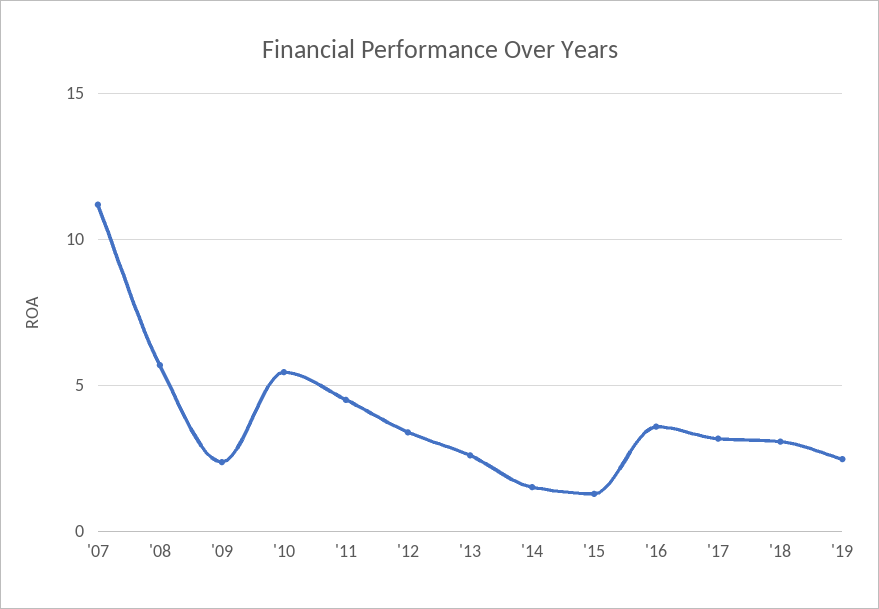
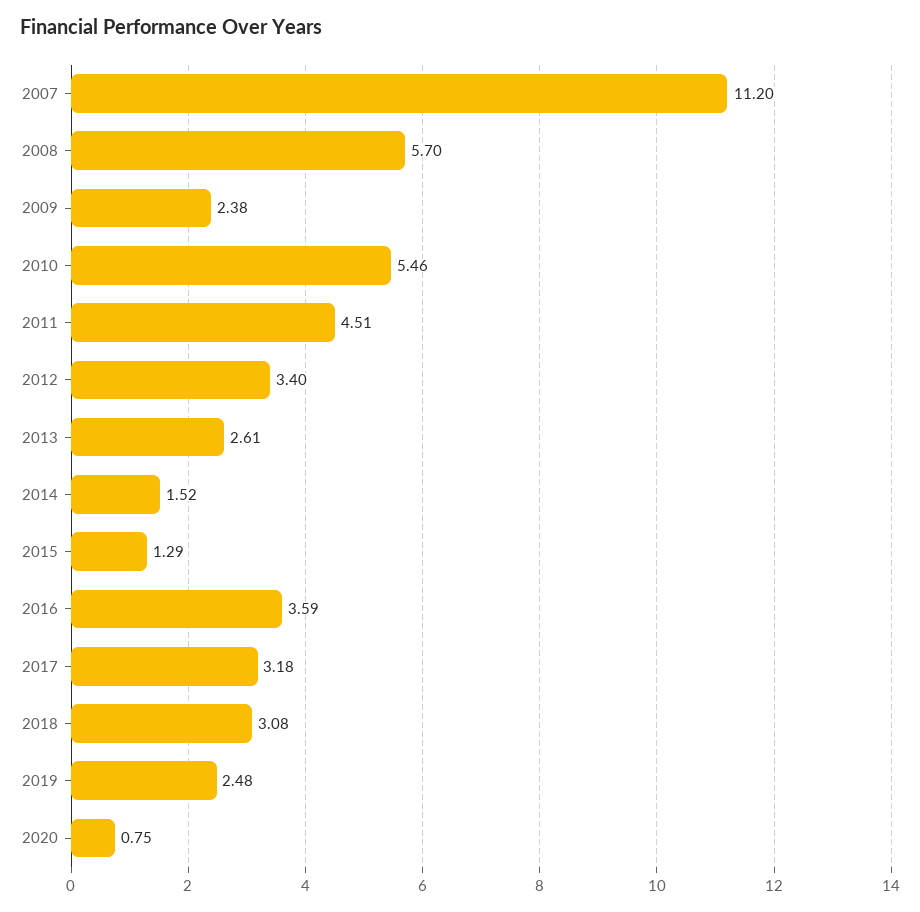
2020: none -> 0.75

